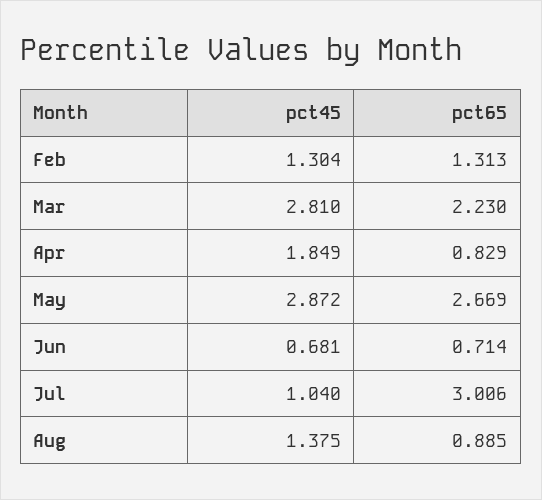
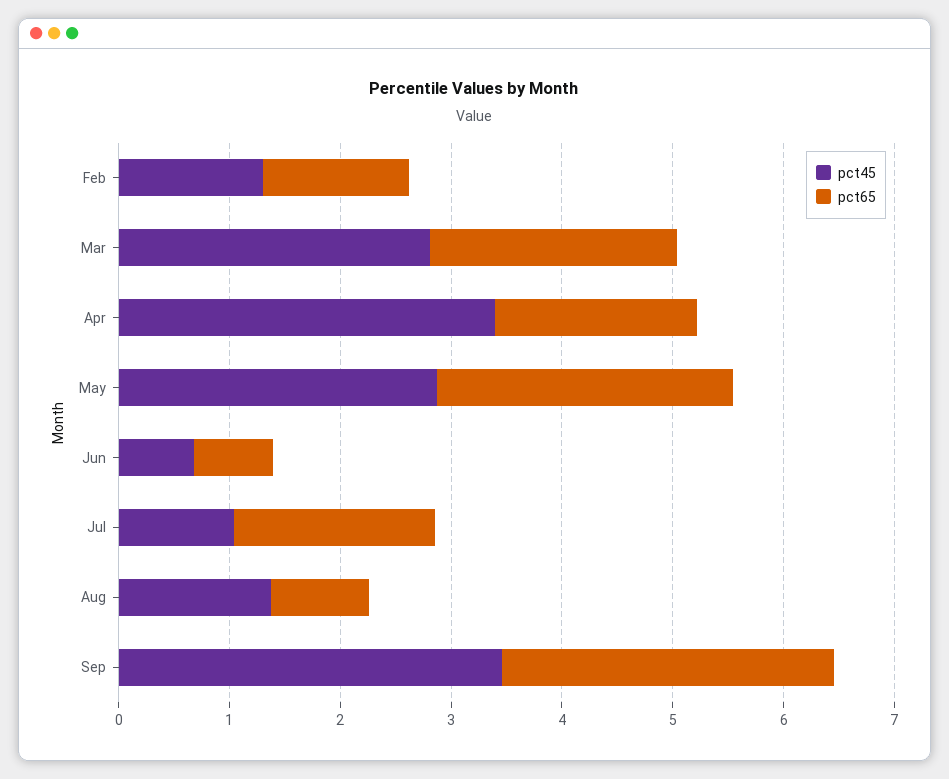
pct45, Apr: 1.849 -> 3.4
pct65, Apr: 0.829 -> 1.8
pct65, Jul: 3.006 -> 1.8
pct45, Sep: none -> 3.4
pct65, Sep: none -> 3

